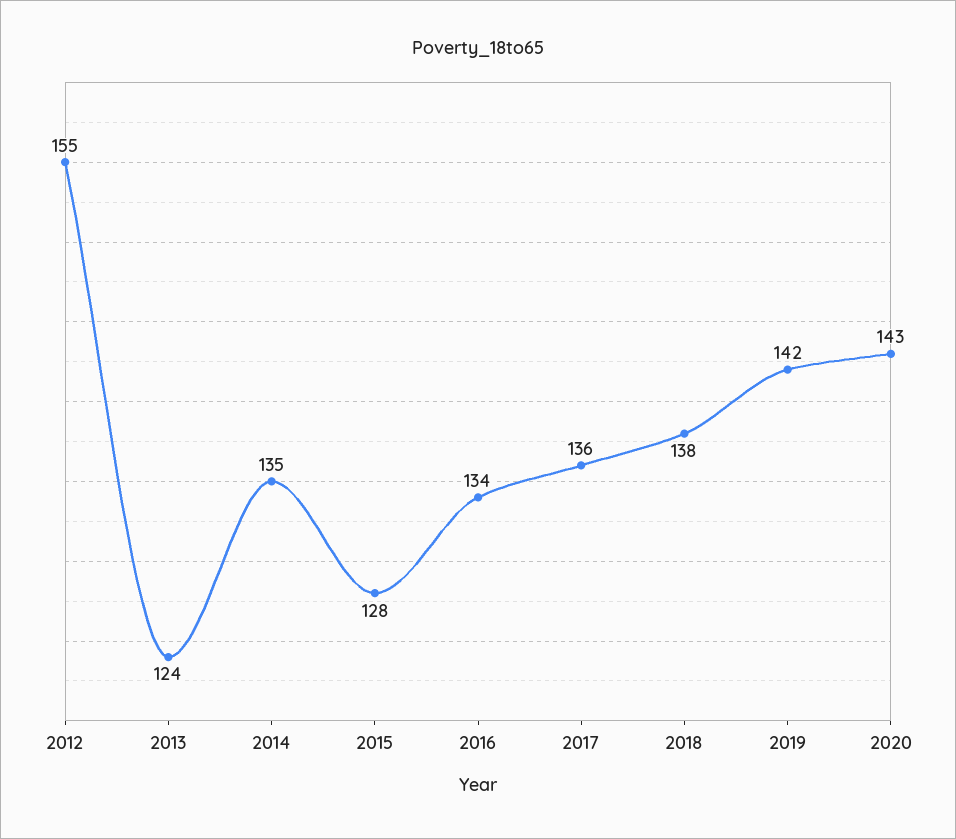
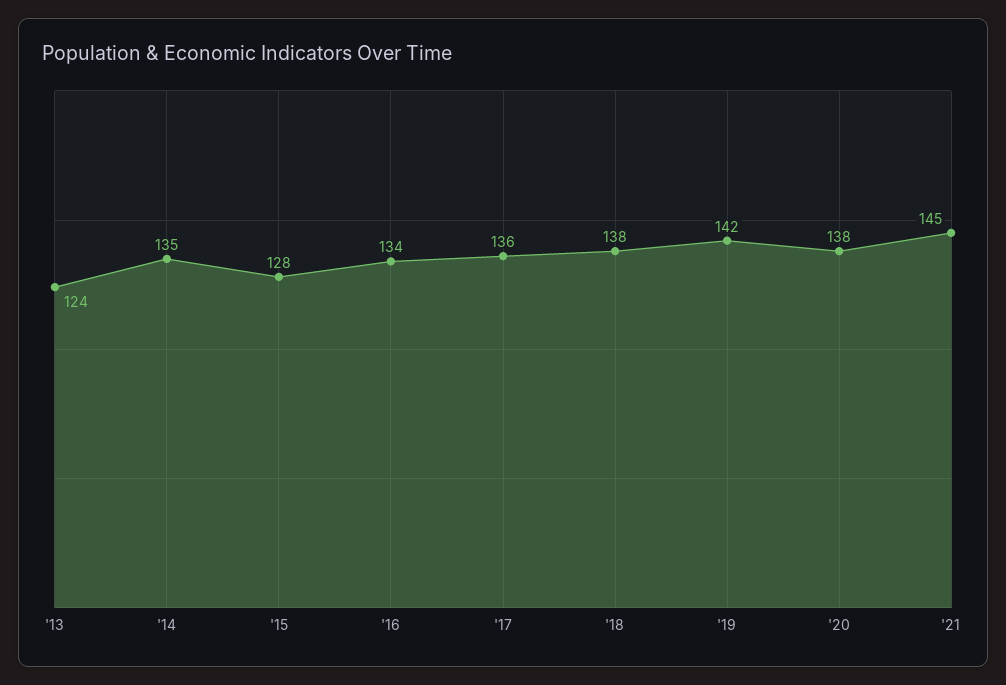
2012: 155 -> none
2020: 143 -> 138
'21: none -> 145

